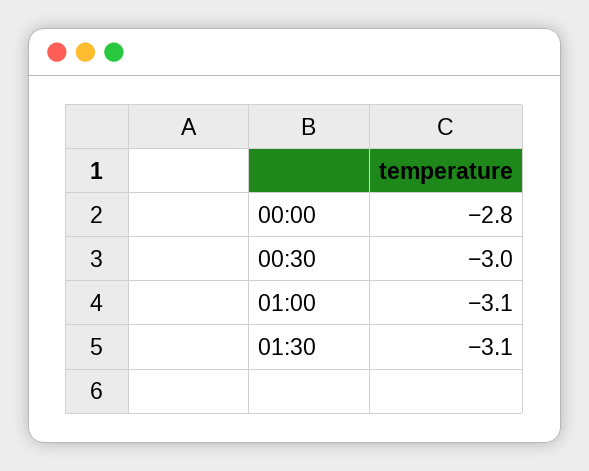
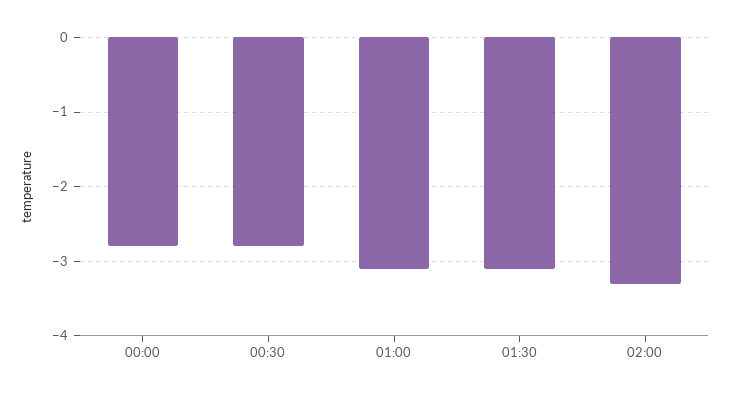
00:30: -3 -> -2.8
02:00: none -> -3.3

